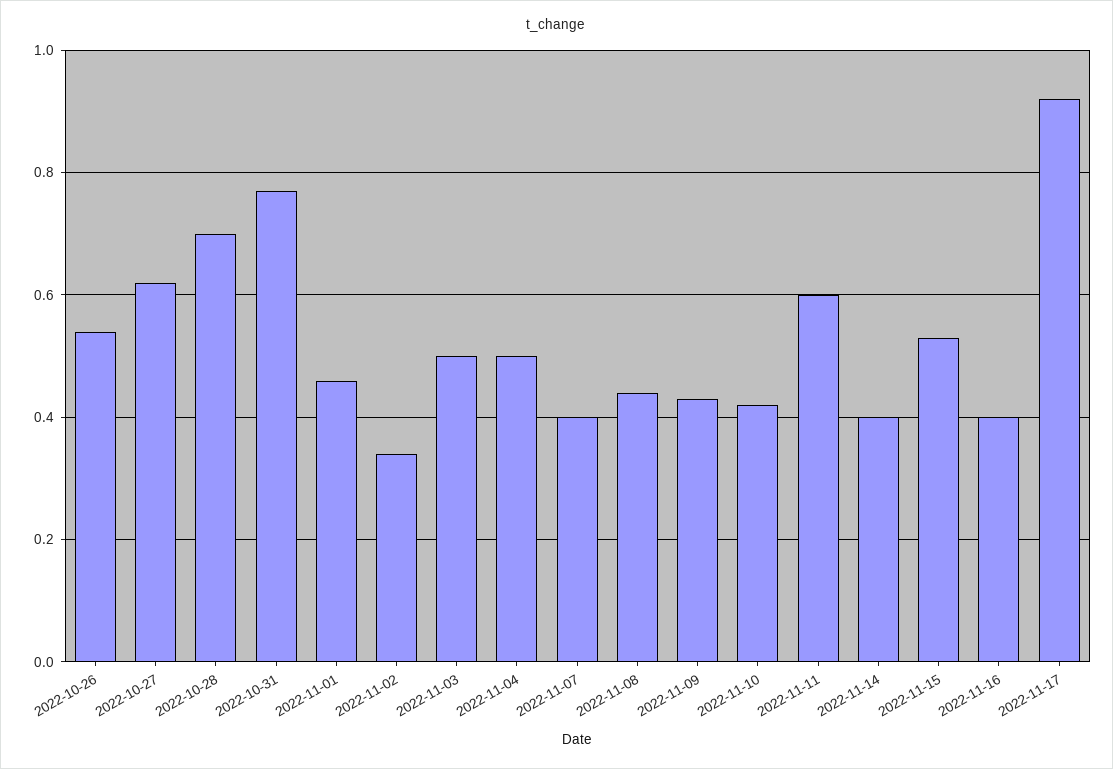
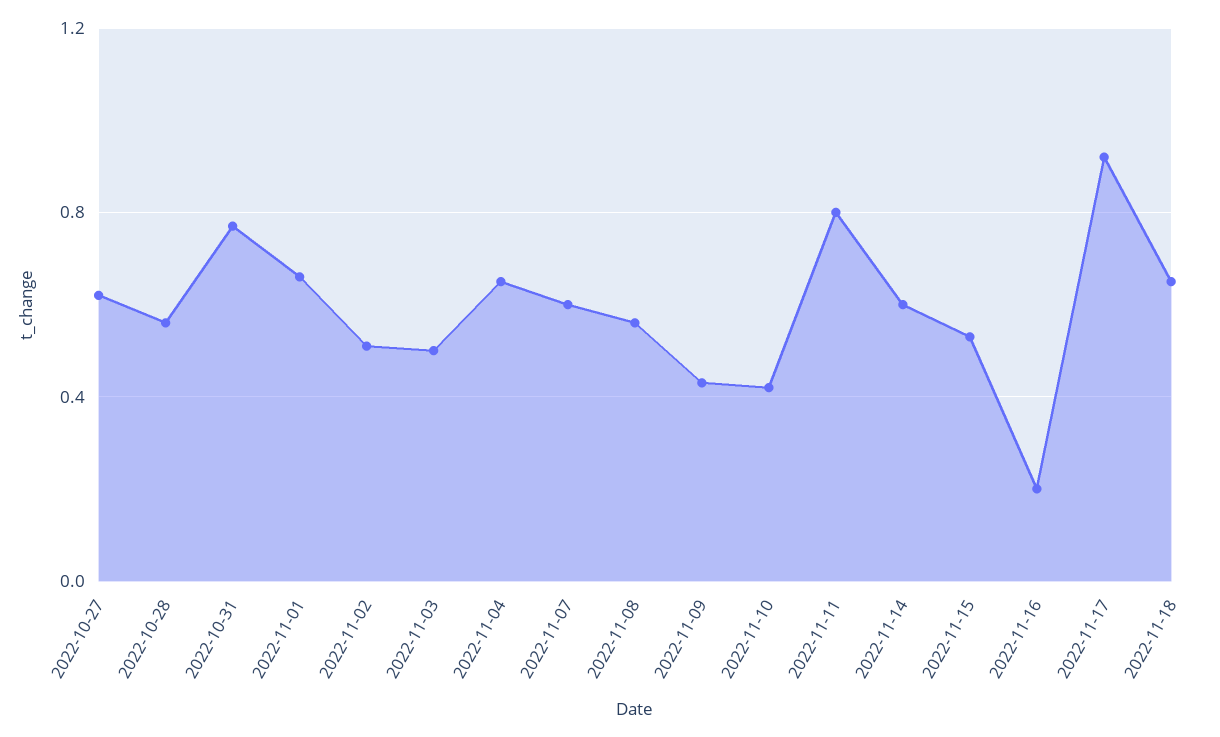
2022-10-26: 0.55 -> none
2022-10-28: 0.7 -> 0.55
2022-11-01: 0.45 -> 0.65
2022-11-02: 0.35 -> 0.5
2022-11-04: 0.5 -> 0.65
2022-11-07: 0.4 -> 0.6
2022-11-08: 0.45 -> 0.55
2022-11-11: 0.6 -> 0.8
2022-11-14: 0.4 -> 0.6
2022-11-16: 0.4 -> 0.2
2022-11-18: none -> 0.65

